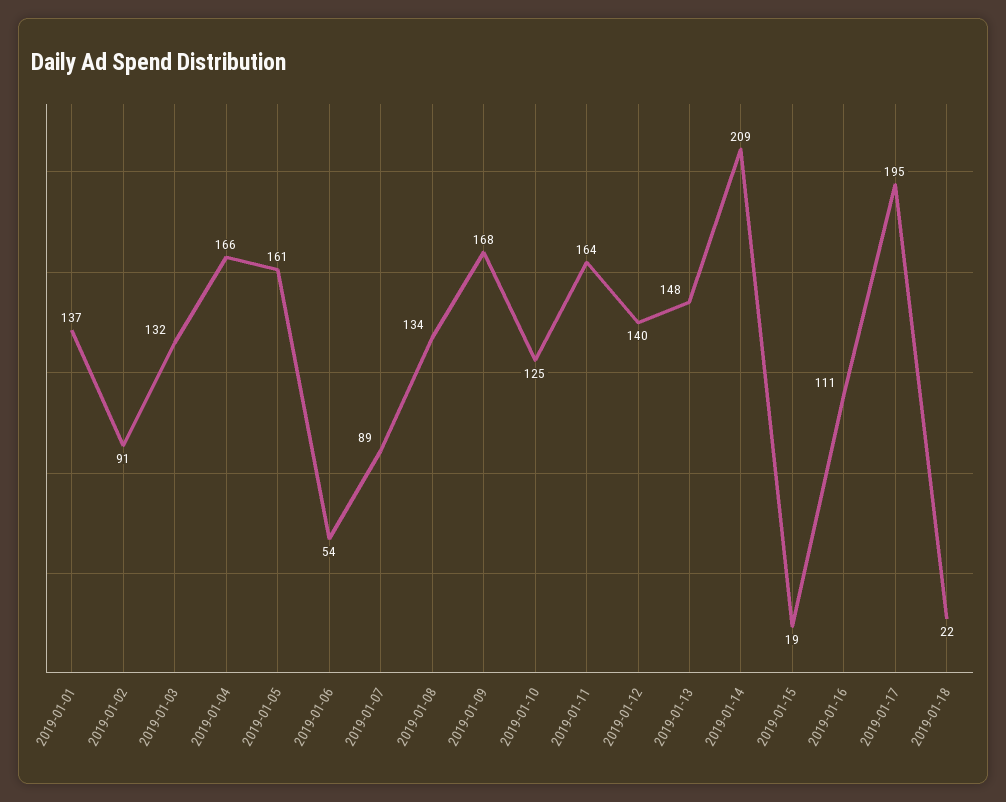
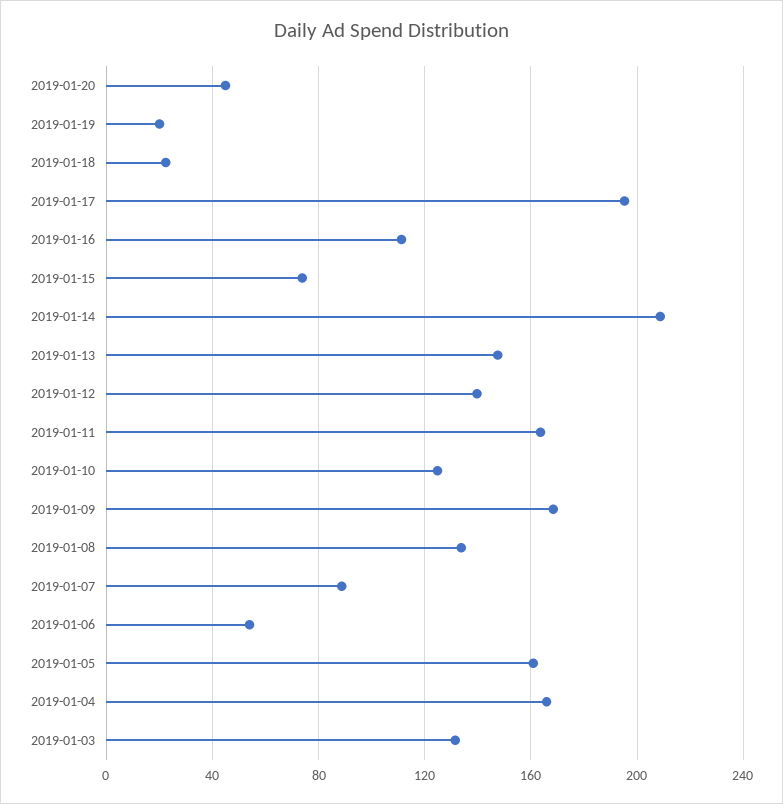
2019-01-01: 137 -> none
2019-01-02: 91 -> none
2019-01-15: 19 -> 75
2019-01-20: none -> 45
2019-01-19: none -> 20

